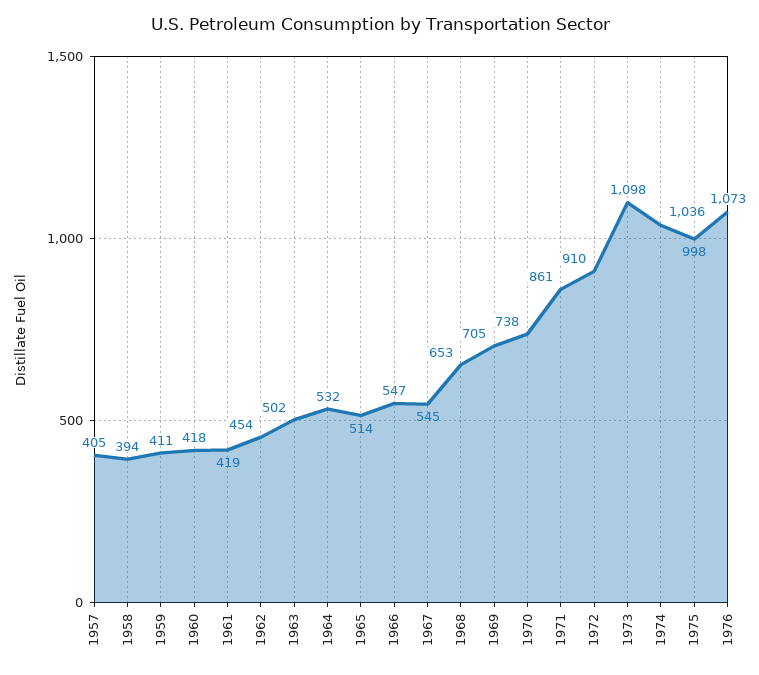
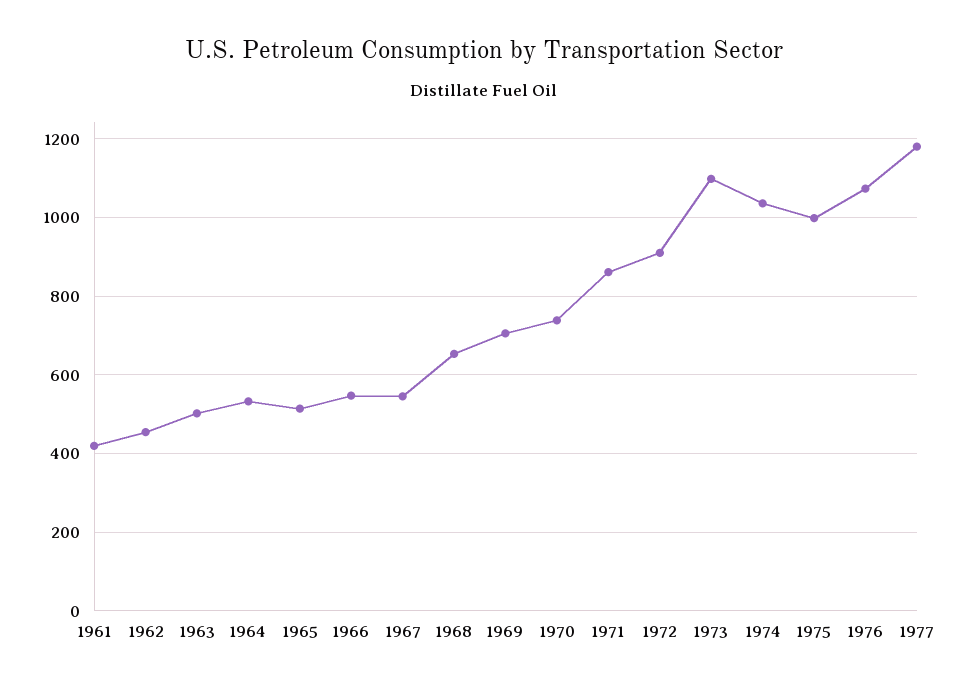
1957: 405 -> none
1958: 394 -> none
1959: 411 -> none
1960: 418 -> none
1977: none -> 1180

